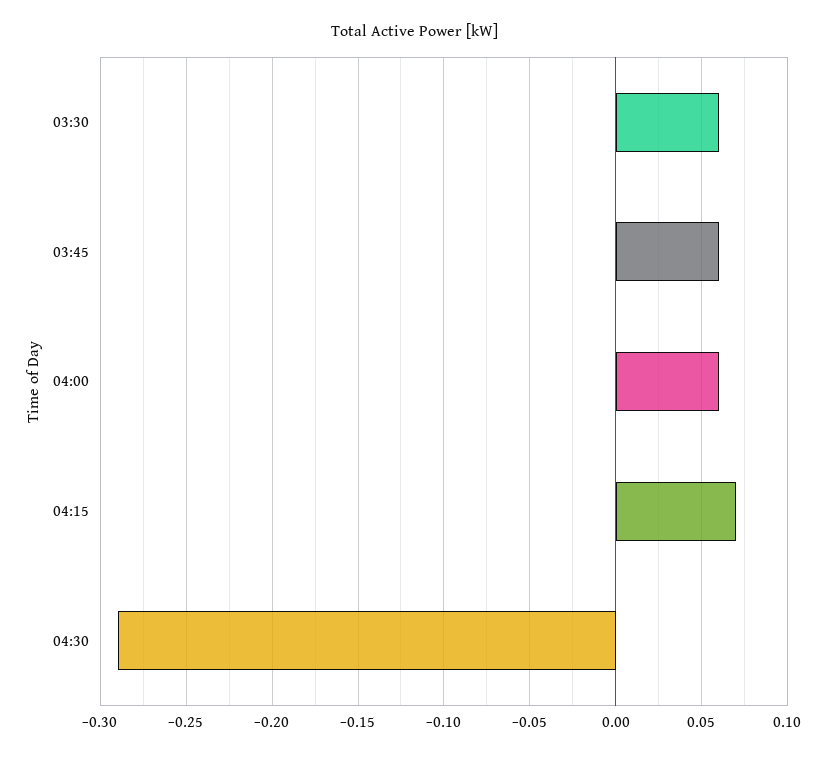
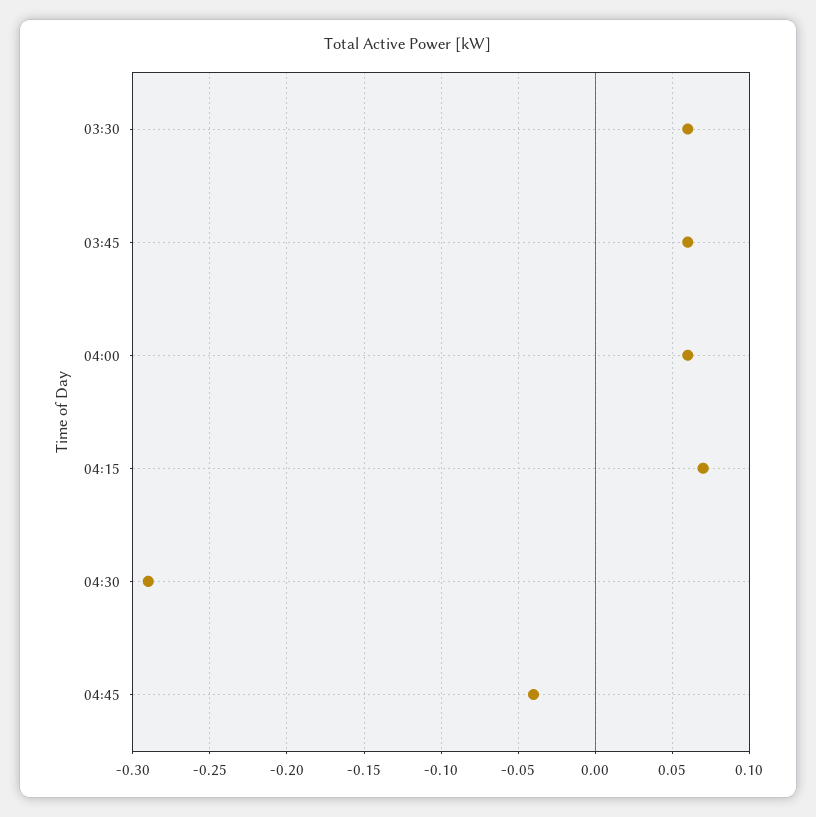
04:45: none -> -0.04

